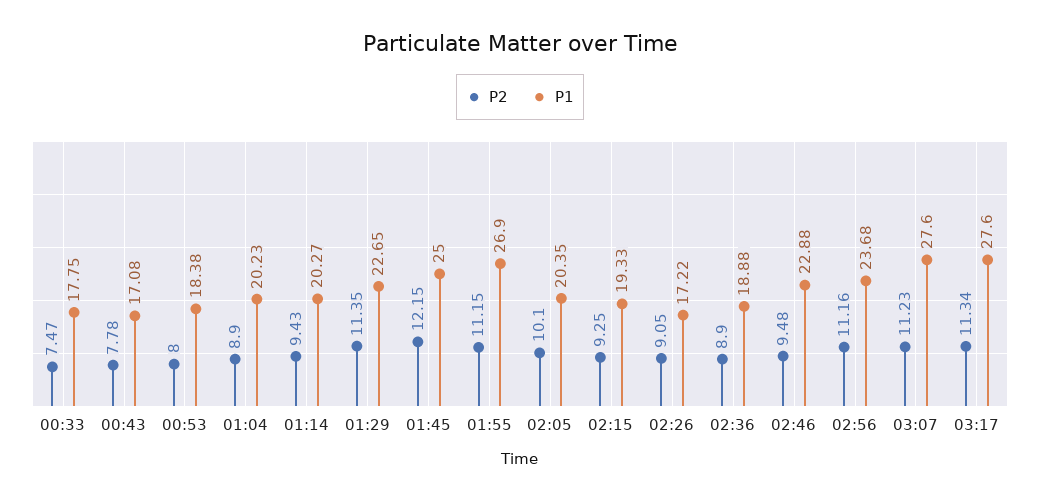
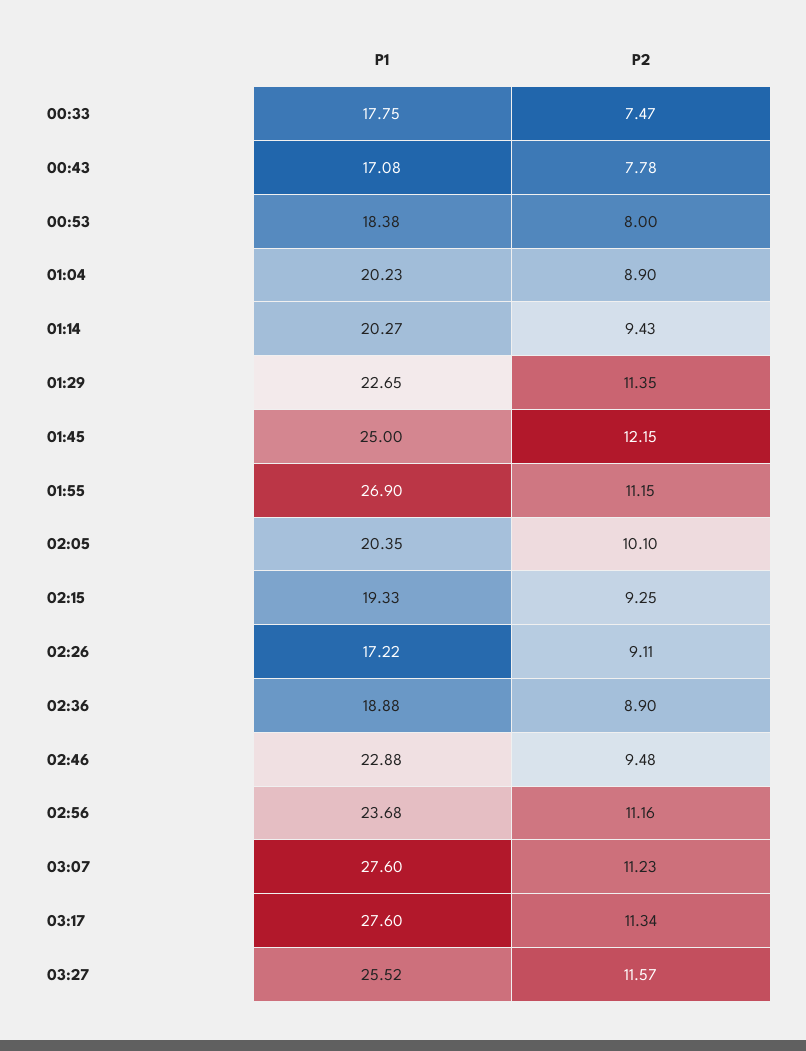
P2, 02:26: 9.05 -> 9.11
P1, 03:27: none -> 25.52
P2, 03:27: none -> 11.57

